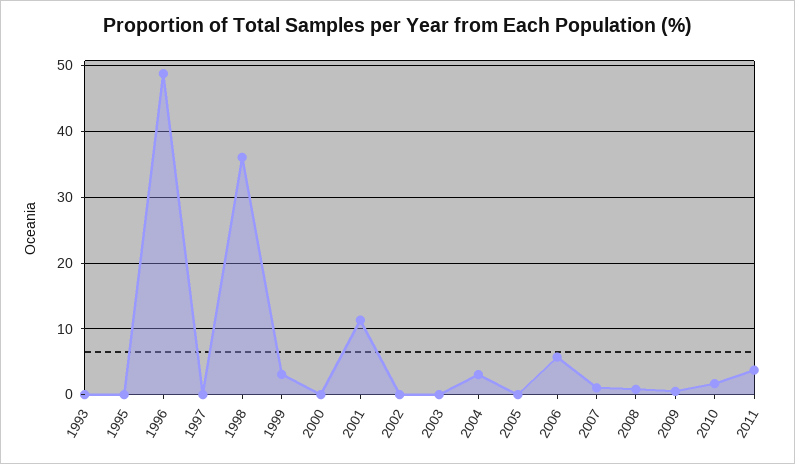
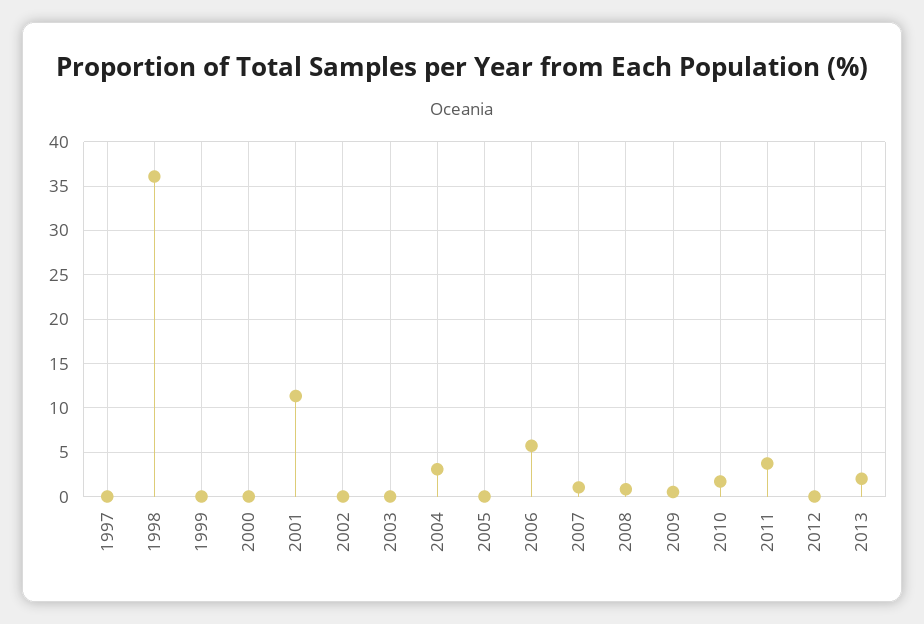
1993: 0 -> none
1995: 0 -> none
1996: 49 -> none
1999: 3 -> 0
2012: none -> 0
2013: none -> 2

